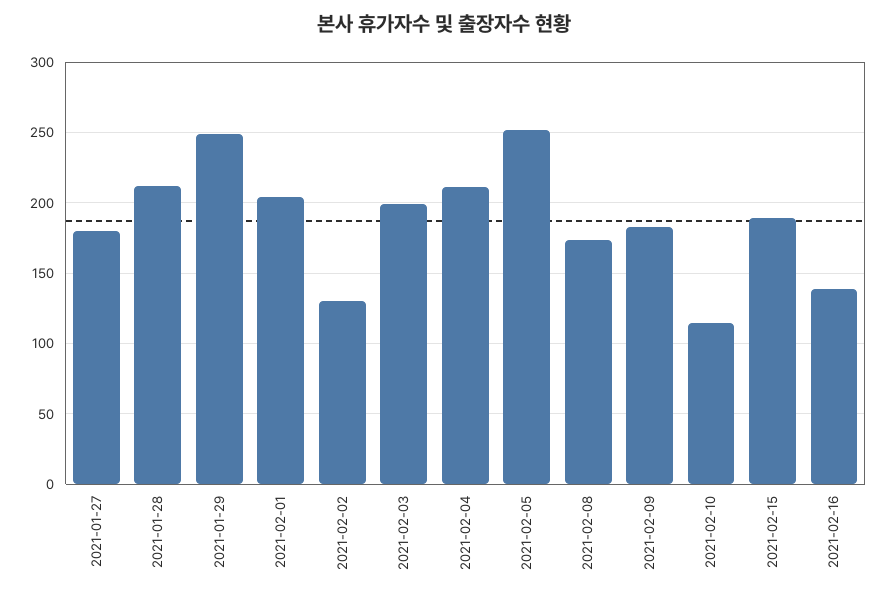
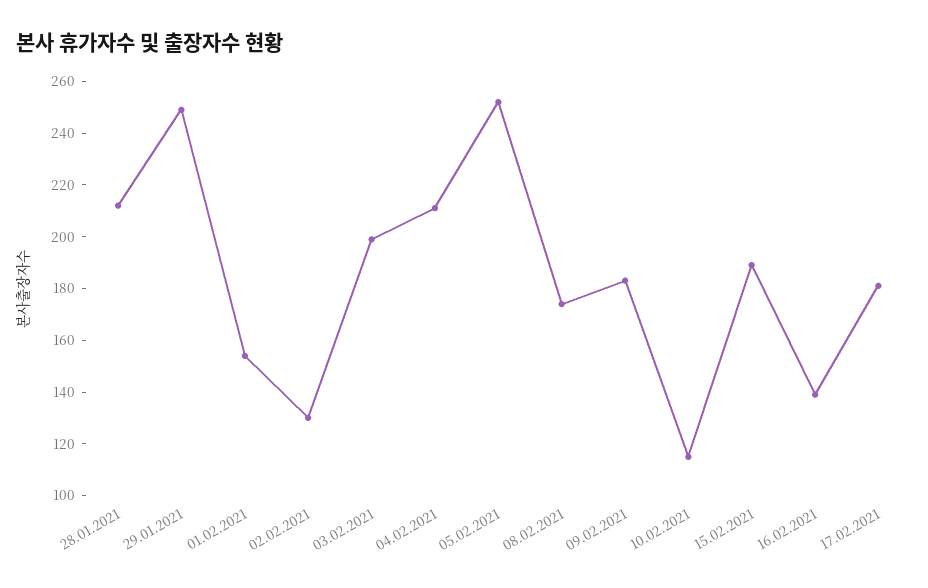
2021-01-27: 180 -> none
2021-02-01: 205 -> 155
17.02.2021: none -> 180

